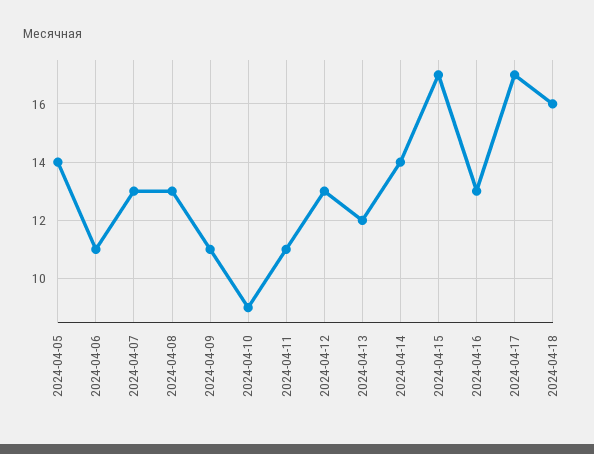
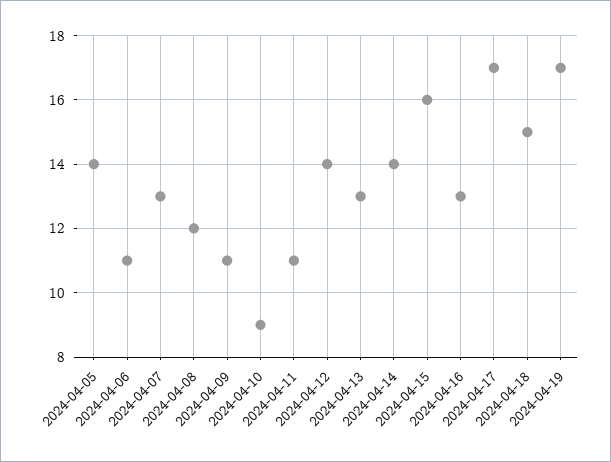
2024-04-08: 13 -> 12
2024-04-12: 13 -> 14
2024-04-13: 12 -> 13
2024-04-15: 17 -> 16
2024-04-18: 16 -> 15
2024-04-19: none -> 17

